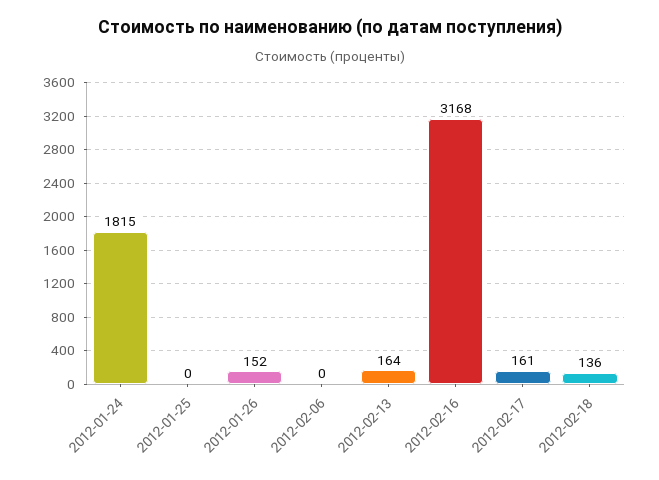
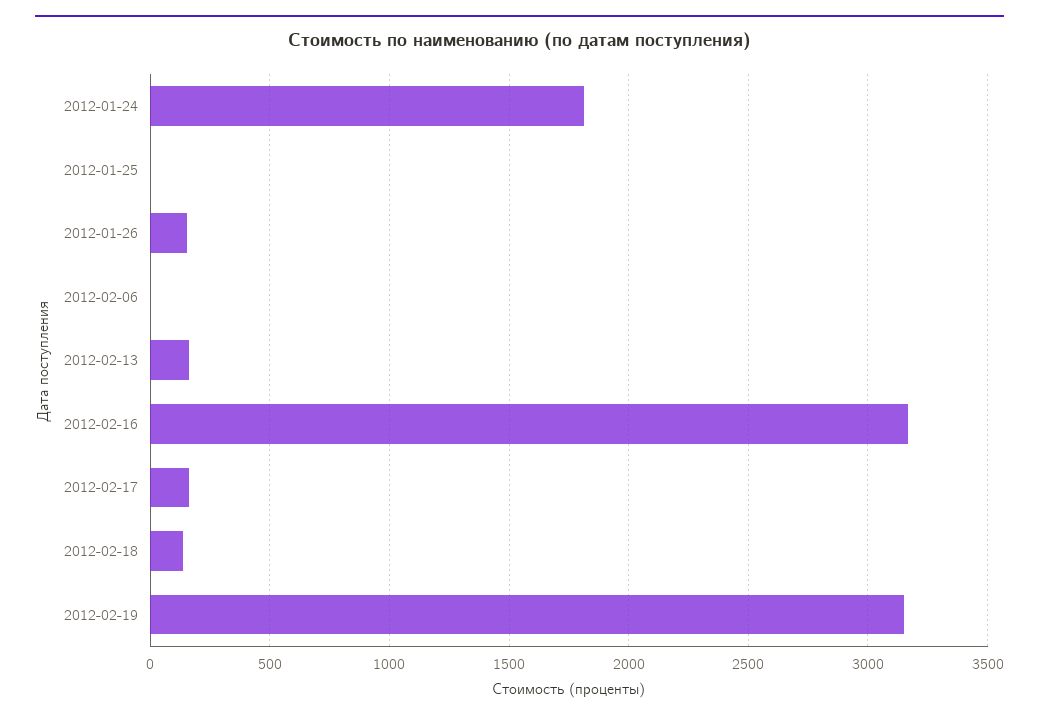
2012-02-19: none -> 3150

